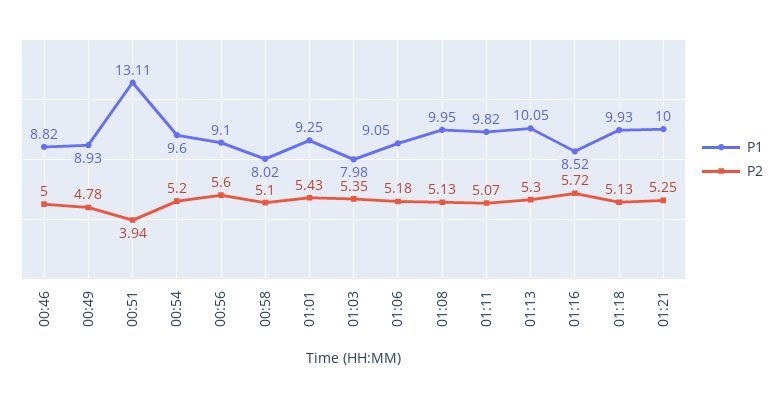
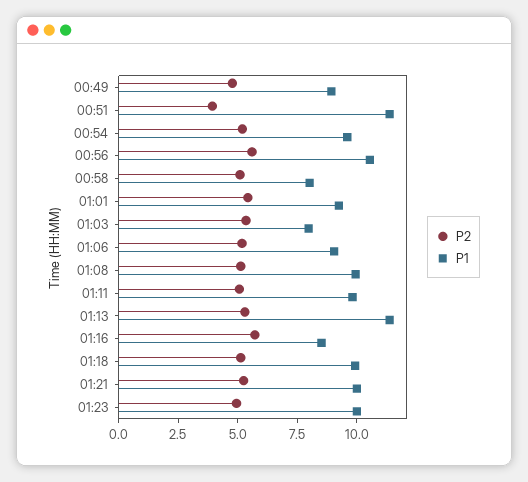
P1, 00:46: 8.82 -> none
P2, 00:46: 5 -> none
P1, 00:51: 13.11 -> 11.5
P1, 00:56: 9.1 -> 10.5
P1, 01:13: 10.05 -> 11.5
P2, 01:23: none -> 5
P1, 01:23: none -> 10

